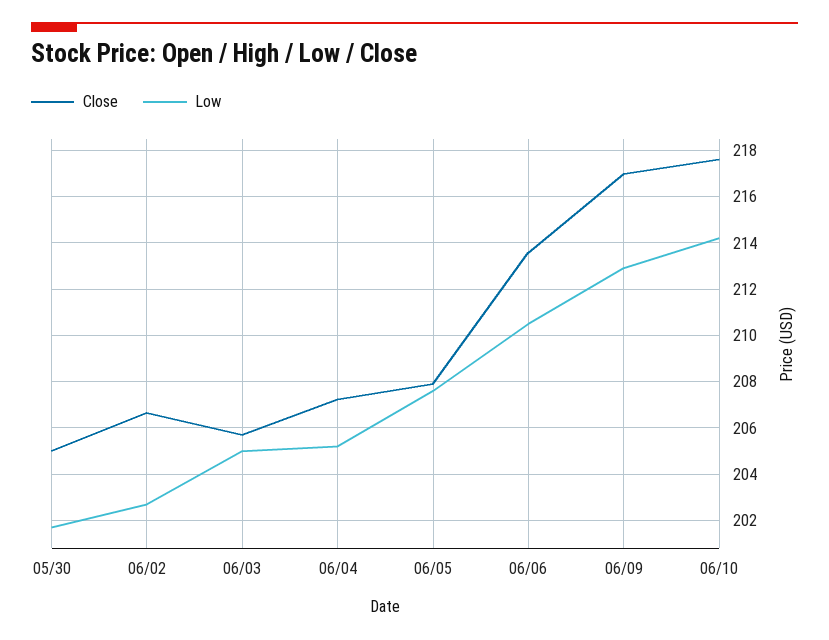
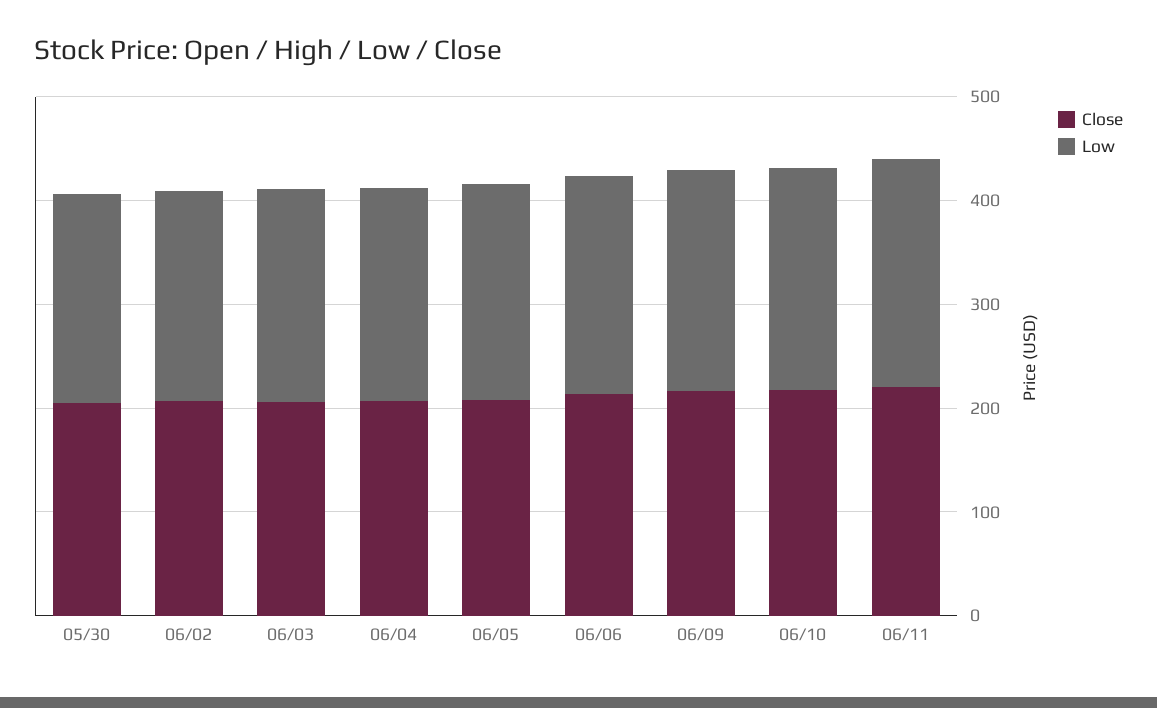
Close, 06/11: none -> 220
Low, 06/11: none -> 220

